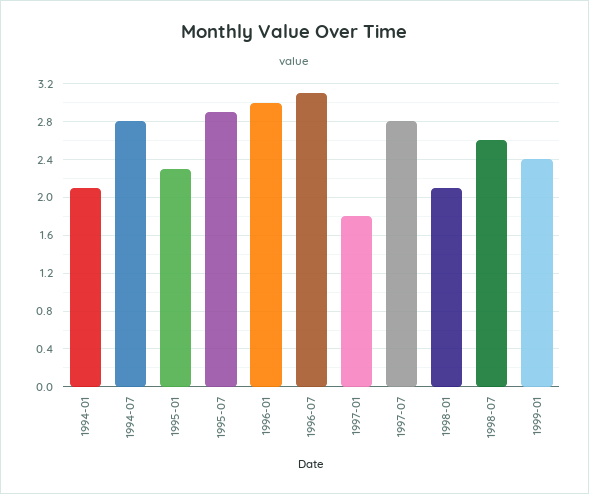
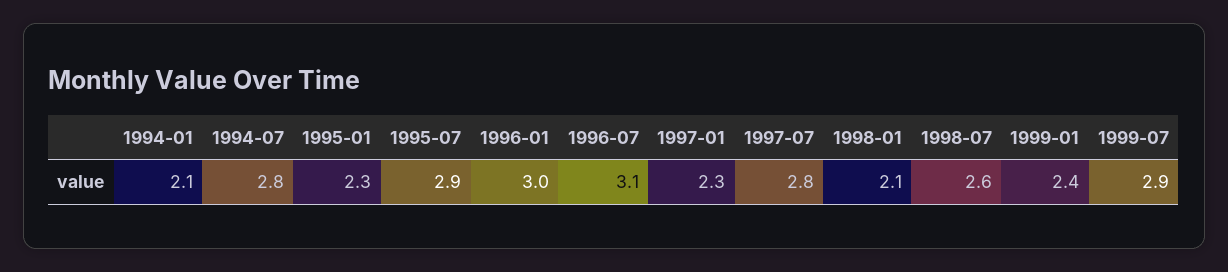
1997-01: 1.8 -> 2.3
1999-07: none -> 2.9

